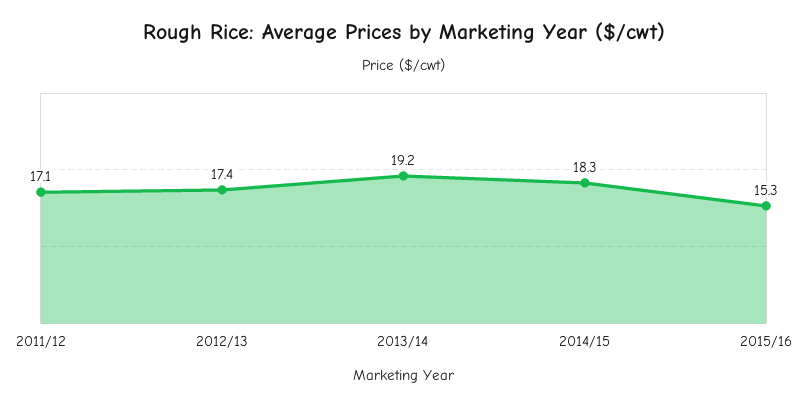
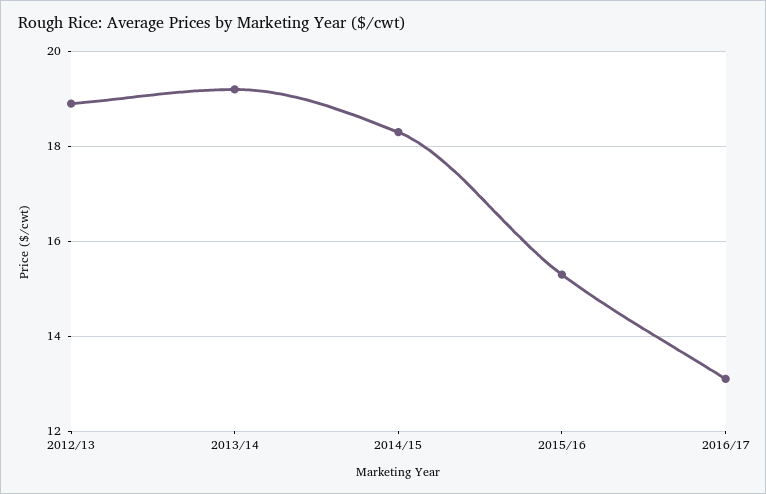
2011/12: 17.1 -> none
2012/13: 17.4 -> 19
2016/17: none -> 13

